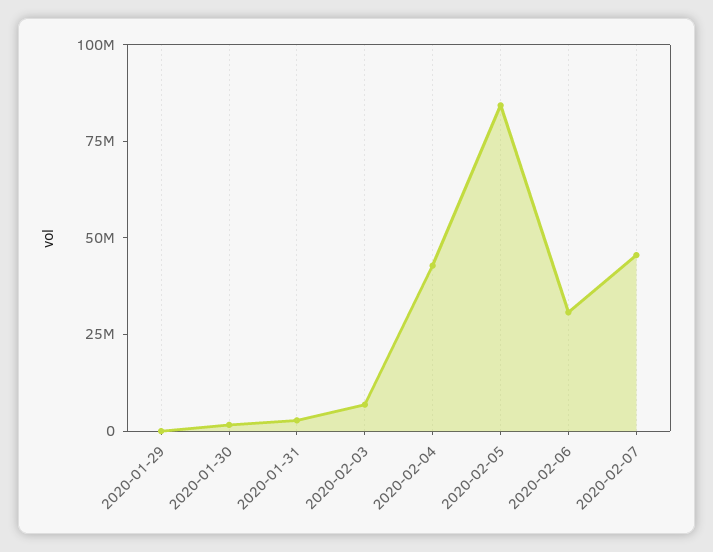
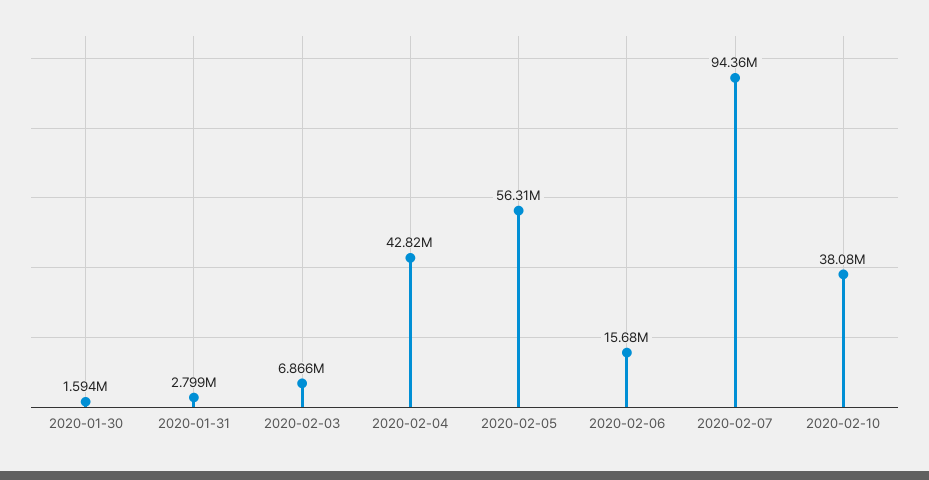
2020-01-29: 0 -> none
2020-02-05: 85000000 -> 56310000
2020-02-06: 30000000 -> 15680000
2020-02-07: 45000000 -> 94360000
2020-02-10: none -> 38080000

